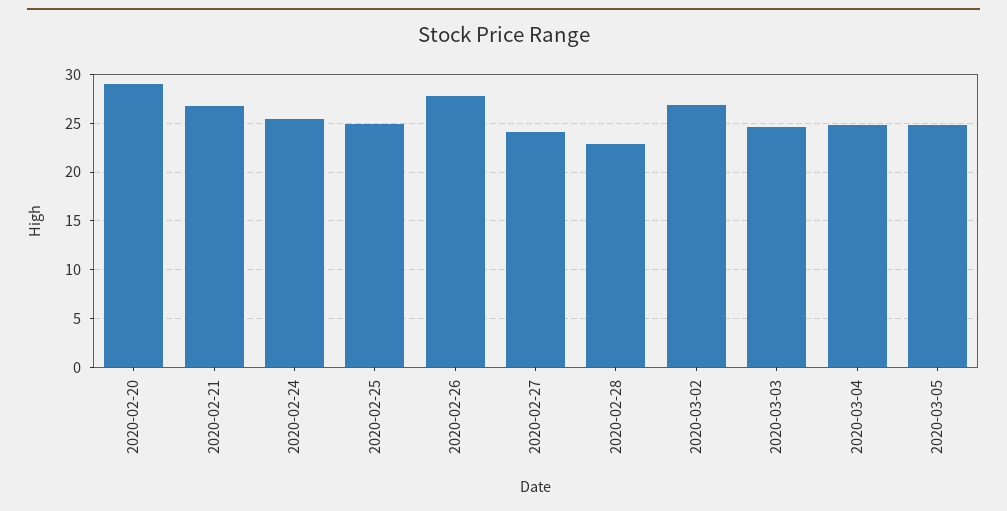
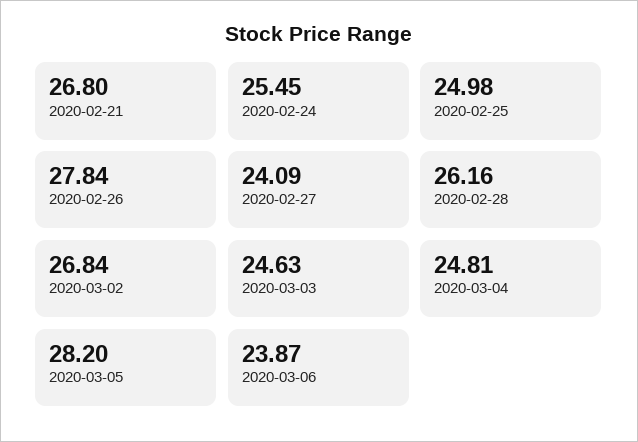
2020-02-20: 29 -> none
2020-02-28: 23 -> 26.16
2020-03-05: 25 -> 28.2
2020-03-06: none -> 23.87

